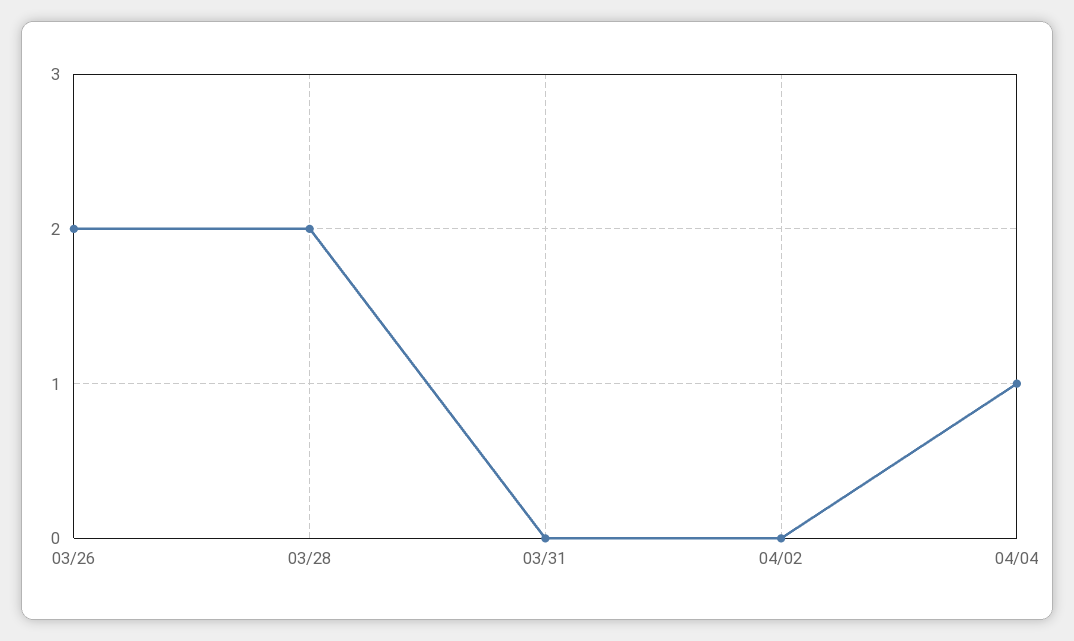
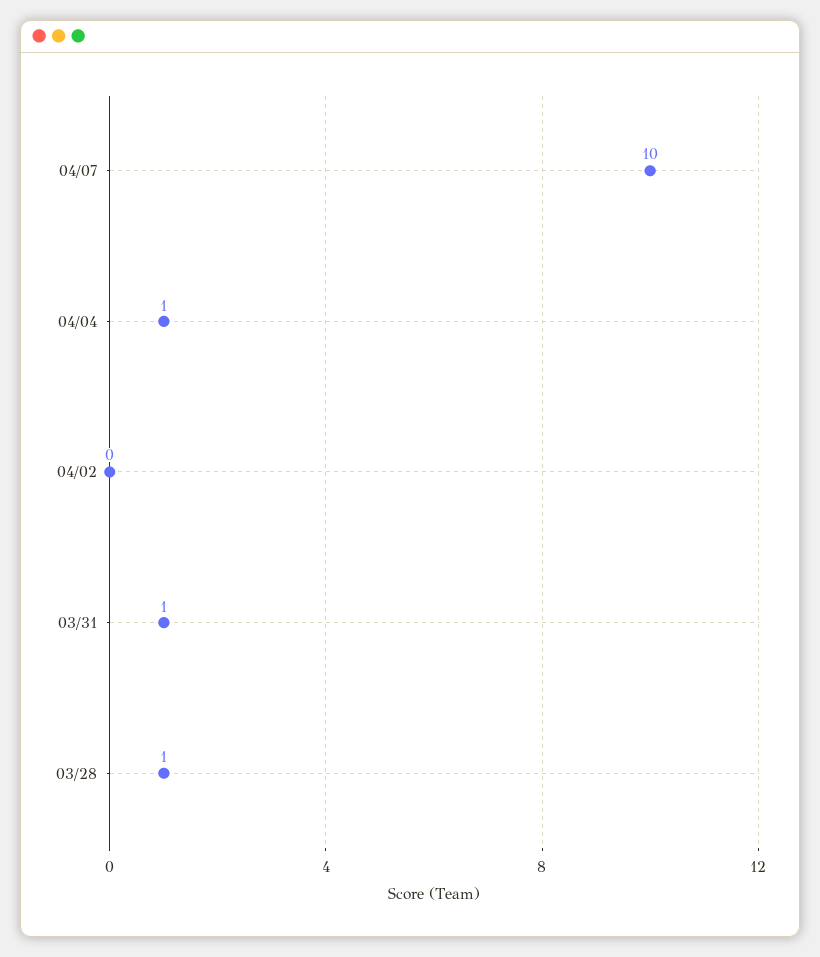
03/26: 2 -> none
03/28: 2 -> 1
03/31: 0 -> 1
04/07: none -> 10

